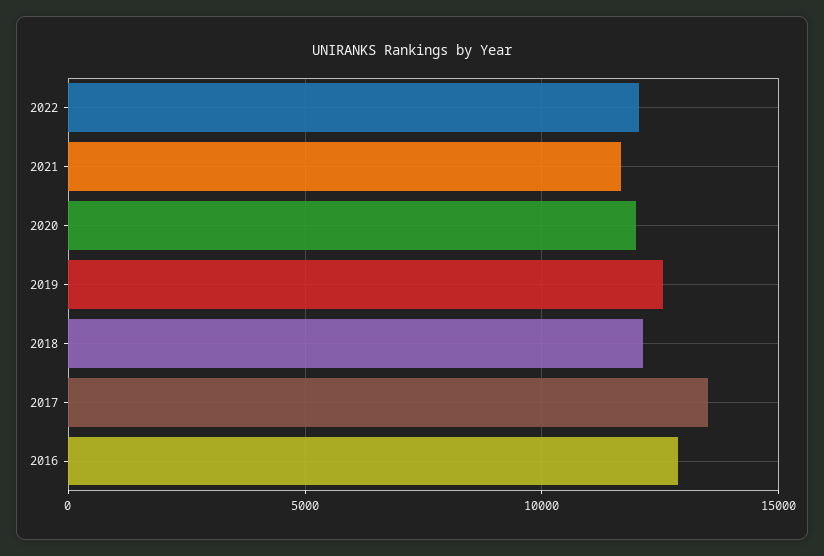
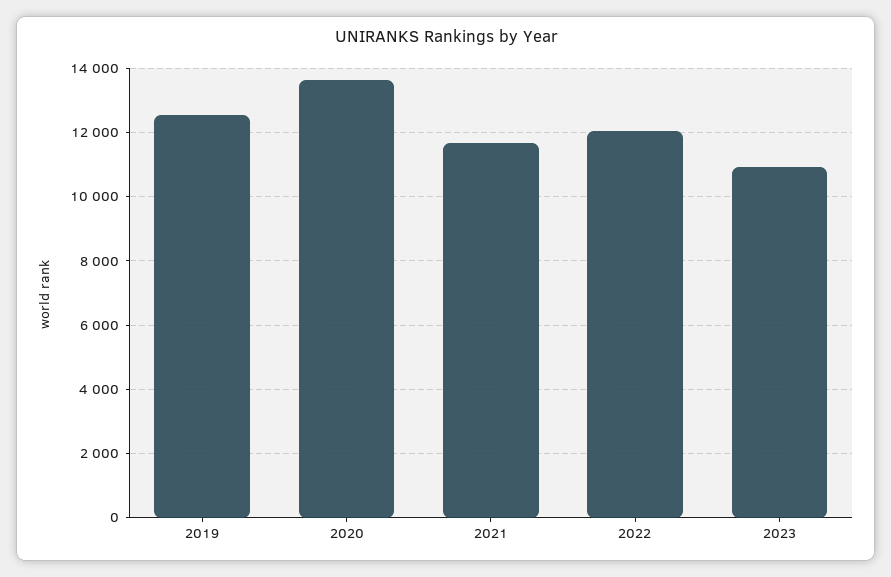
2020: 12000 -> 13600
2018: 12000 -> none
2017: 13500 -> none
2016: 13000 -> none
2023: none -> 11000

